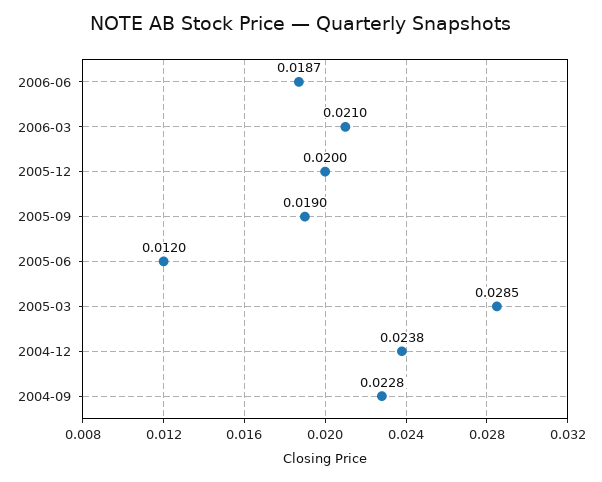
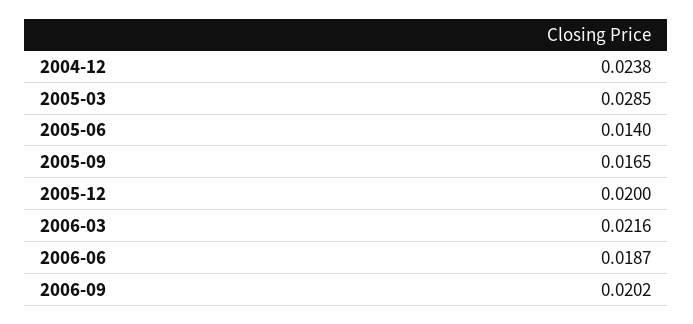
2006-03: 0.021 -> 0.0216
2005-09: 0.019 -> 0.0165
2005-06: 0.012 -> 0.014
2004-09: 0.0228 -> none
2006-09: none -> 0.0202

